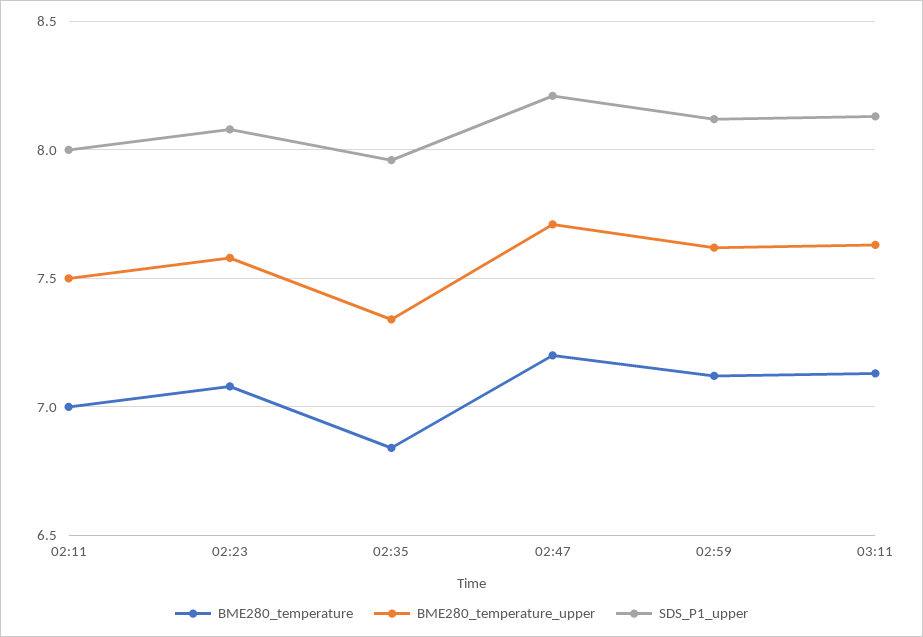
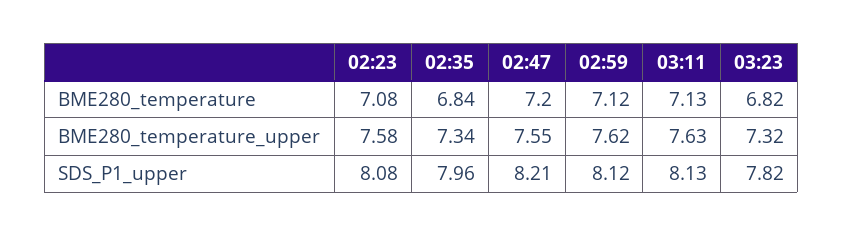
BME280_temperature, 02:11: 7 -> none
BME280_temperature_upper, 02:11: 7.5 -> none
SDS_P1_upper, 02:11: 8 -> none
BME280_temperature_upper, 02:47: 7.7 -> 7.55
BME280_temperature, 03:23: none -> 6.82
BME280_temperature_upper, 03:23: none -> 7.32
SDS_P1_upper, 03:23: none -> 7.82

